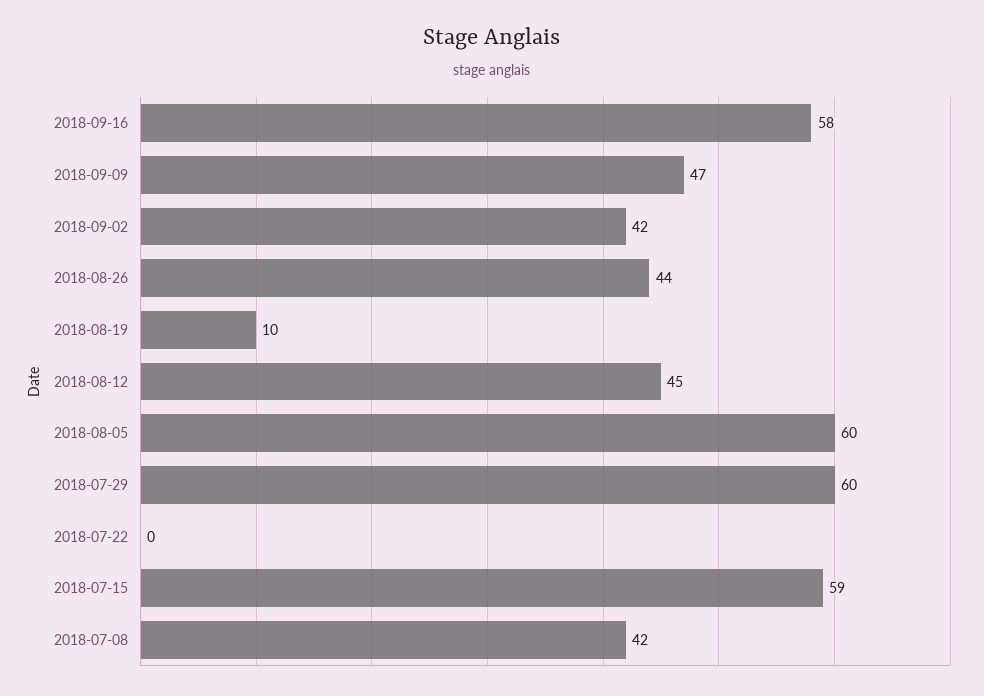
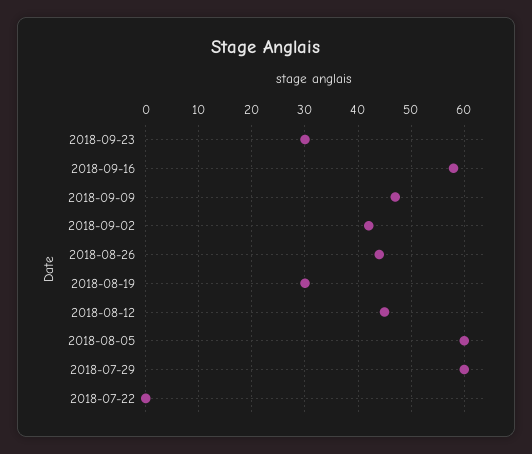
2018-08-19: 10 -> 30
2018-07-15: 59 -> none
2018-07-08: 42 -> none
2018-09-23: none -> 30

